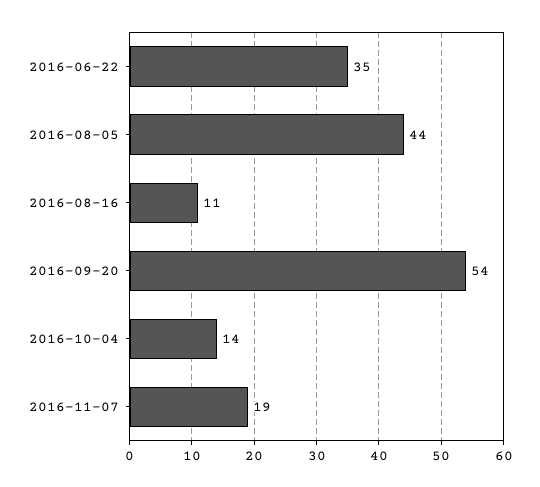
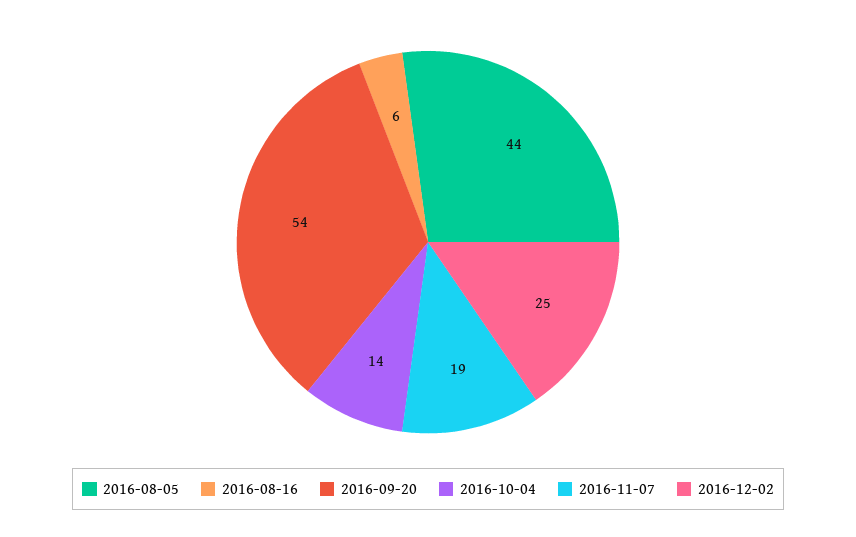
2016-06-22: 35 -> none
2016-08-16: 11 -> 6
2016-12-02: none -> 25

